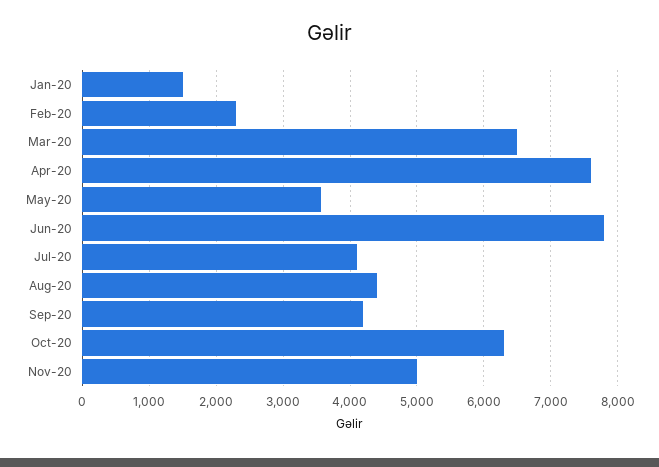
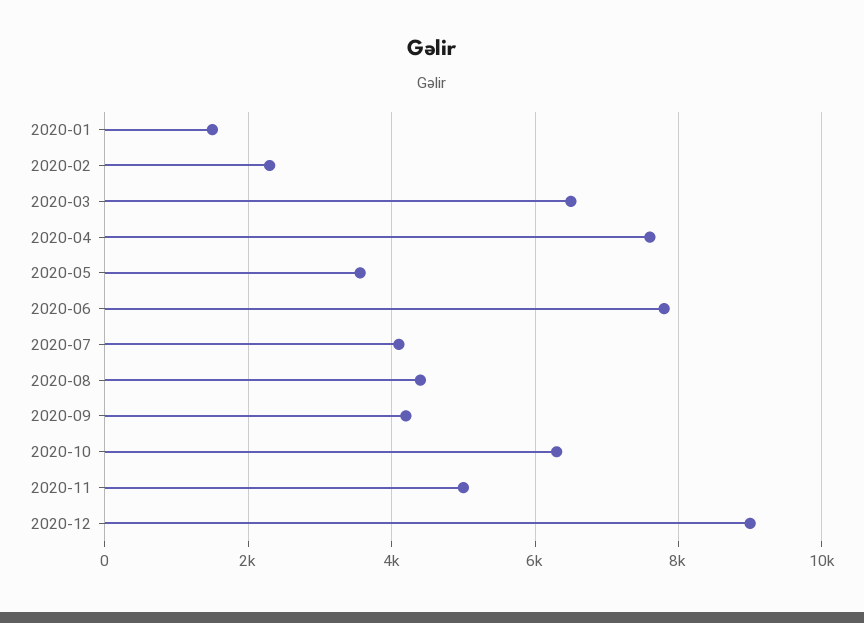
2020-12: none -> 9000

